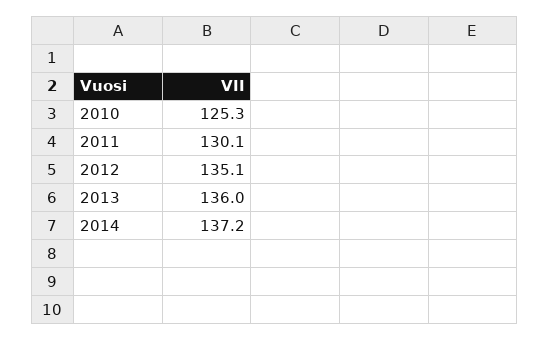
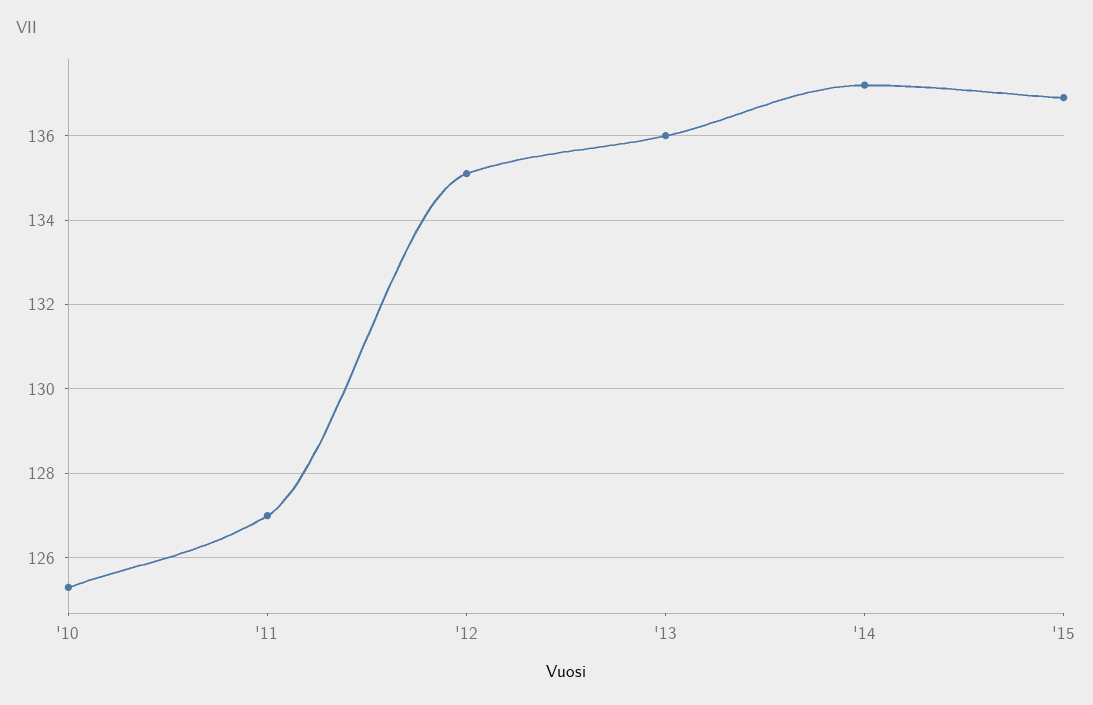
2011: 130.1 -> 127
'15: none -> 137

